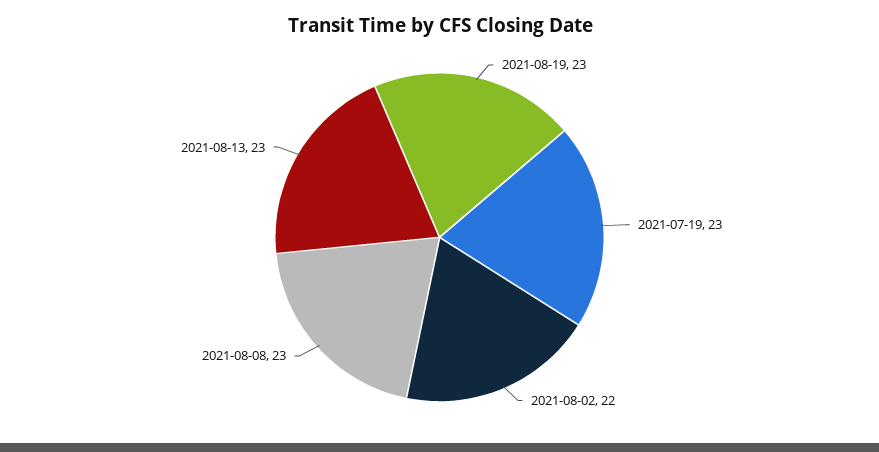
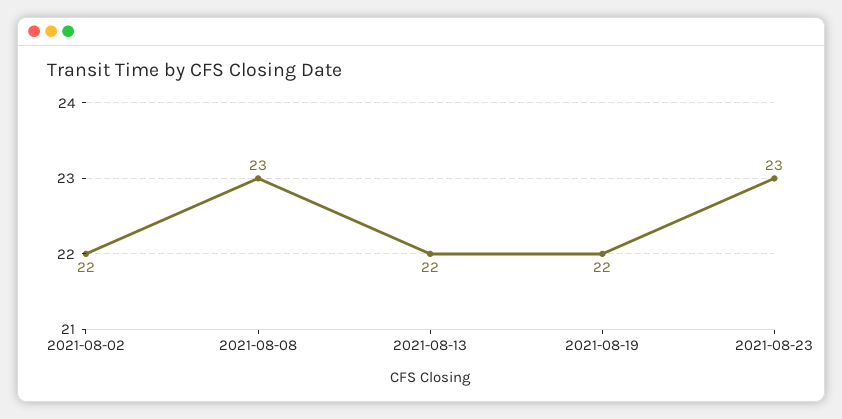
2021-08-19: 23 -> 22
2021-07-19: 23 -> none
2021-08-13: 23 -> 22
2021-08-23: none -> 23

